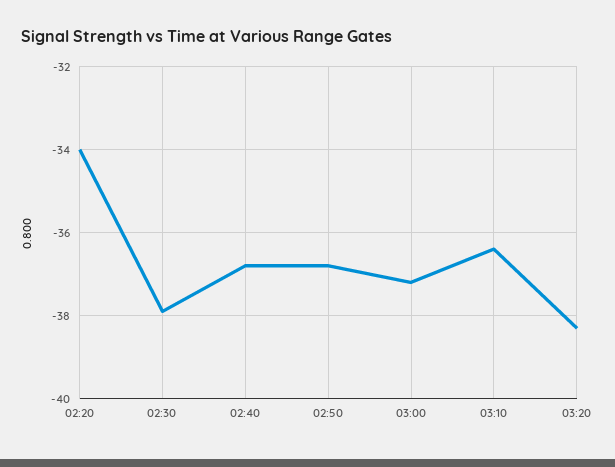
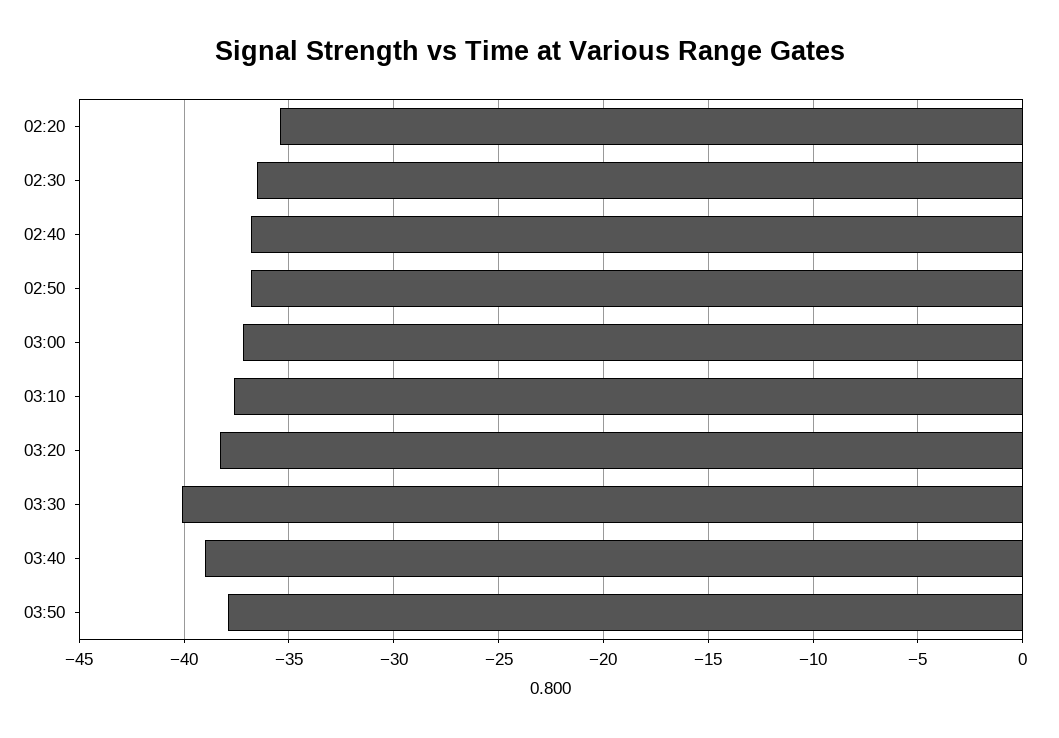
02:20: -34 -> -35.5
02:30: -38 -> -36.5
03:10: -36.5 -> -37.5
03:30: none -> -40
03:40: none -> -39
03:50: none -> -38

